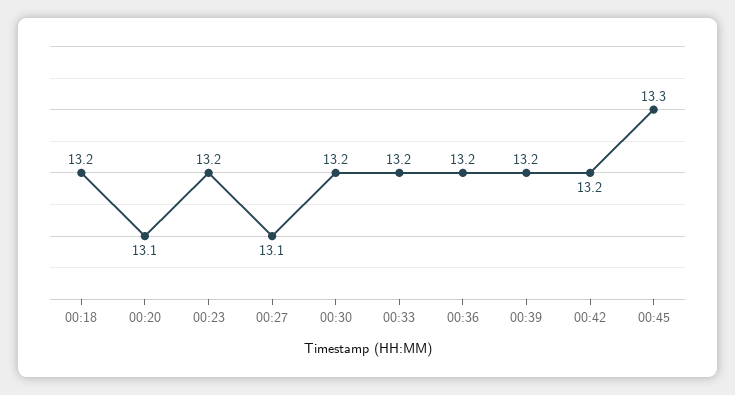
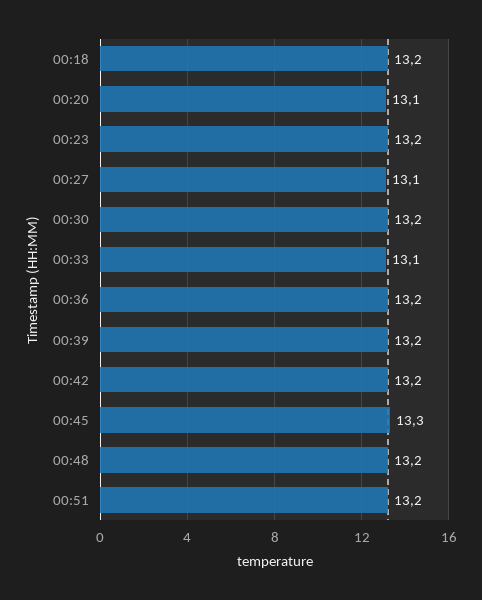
00:33: 13.2 -> 13.1
00:48: none -> 13.2
00:51: none -> 13.2

